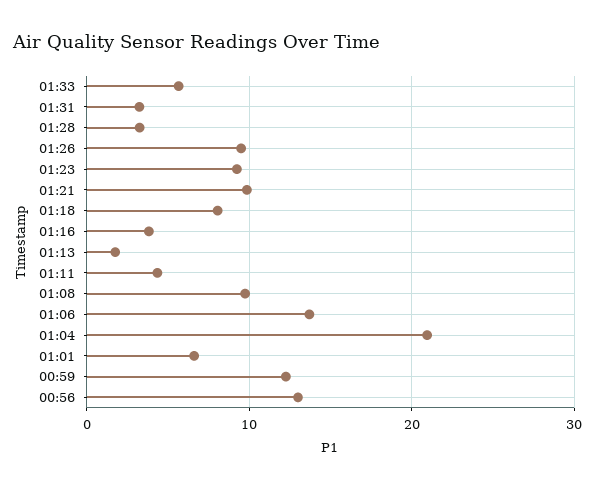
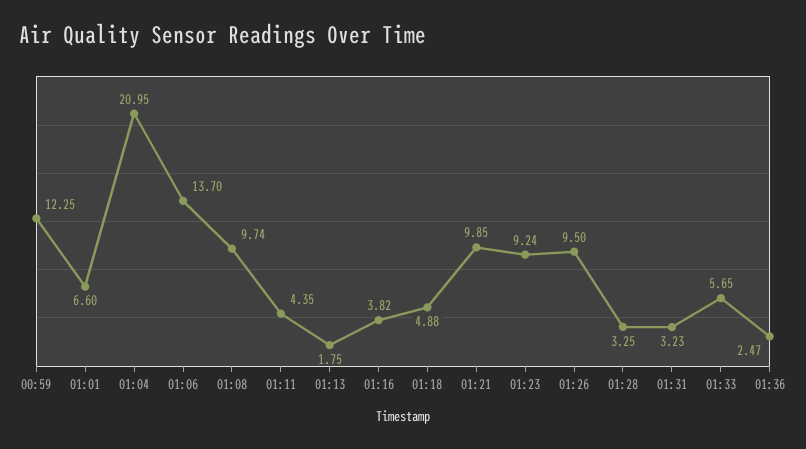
01:18: 8 -> 4.88
00:56: 13 -> none
01:36: none -> 2.47

